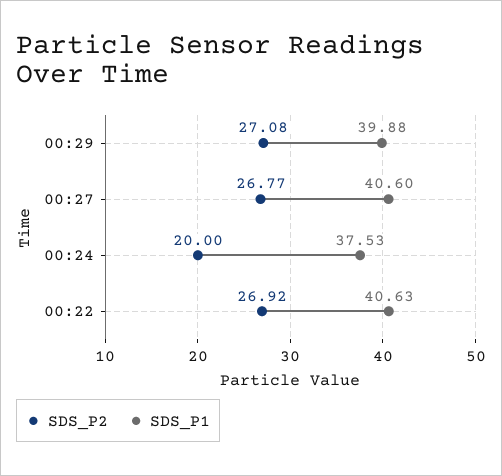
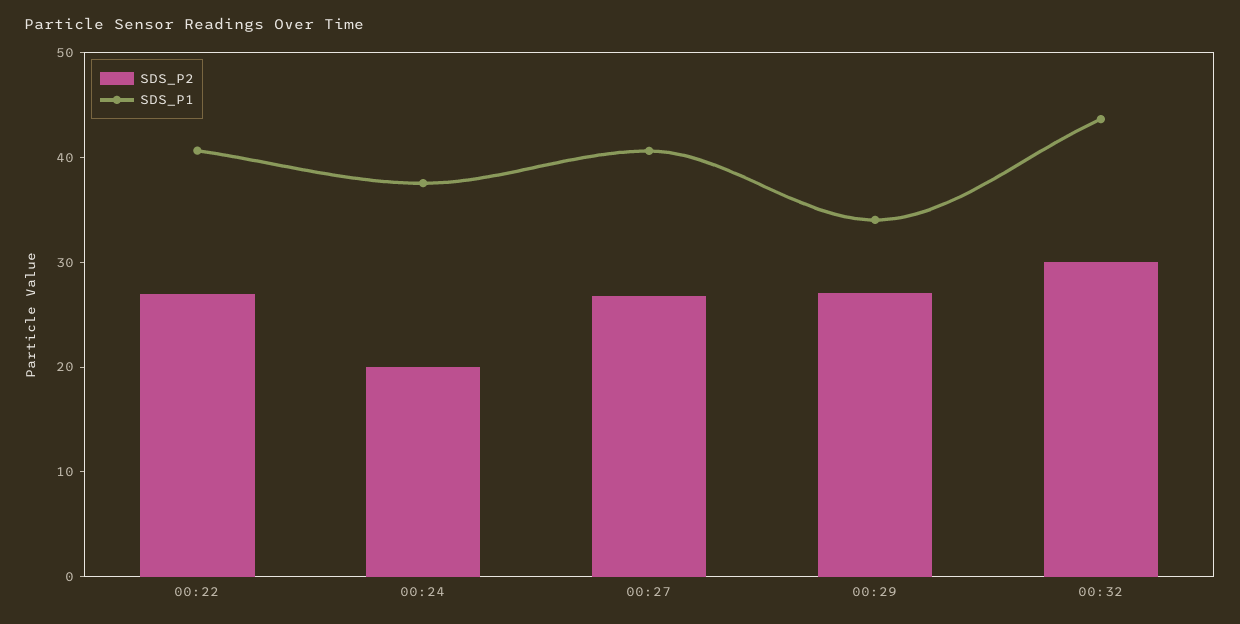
SDS_P1, 00:29: 39.88 -> 34
SDS_P2, 00:32: none -> 30
SDS_P1, 00:32: none -> 44

